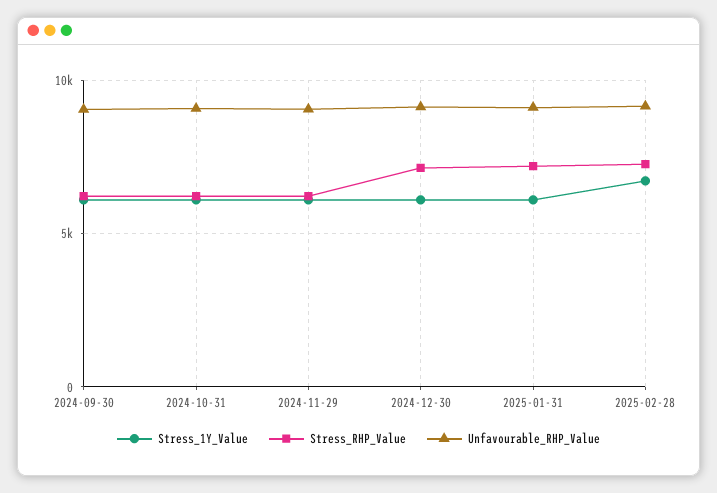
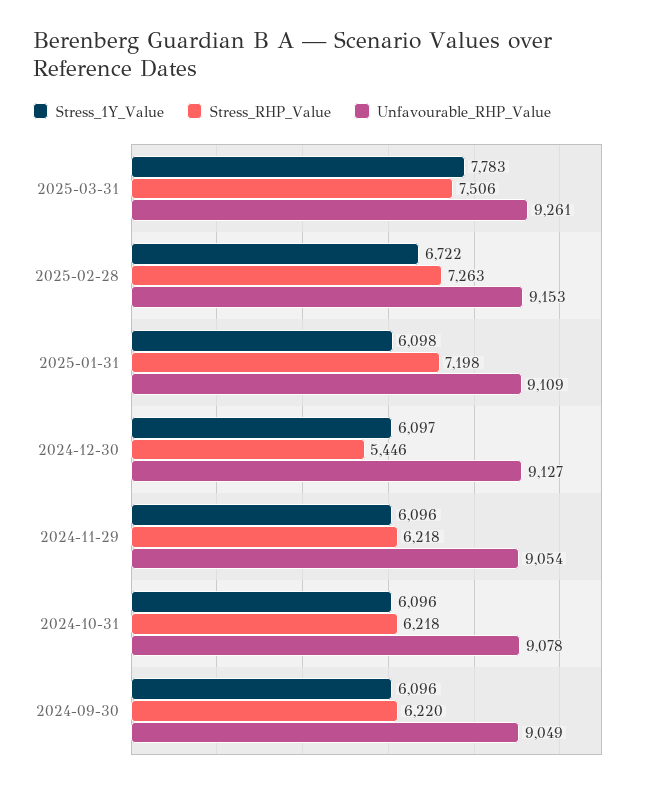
Stress_RHP_Value, 2024-12-30: 7000 -> 5446
Stress_1Y_Value, 2025-03-31: none -> 7783
Stress_RHP_Value, 2025-03-31: none -> 7506
Unfavourable_RHP_Value, 2025-03-31: none -> 9261

